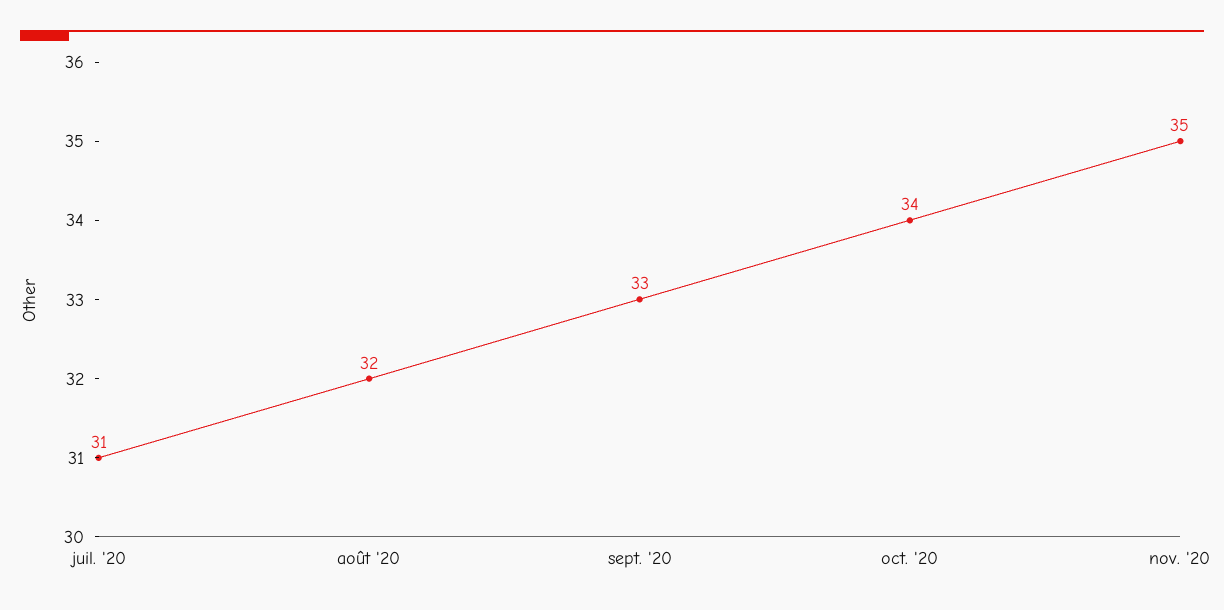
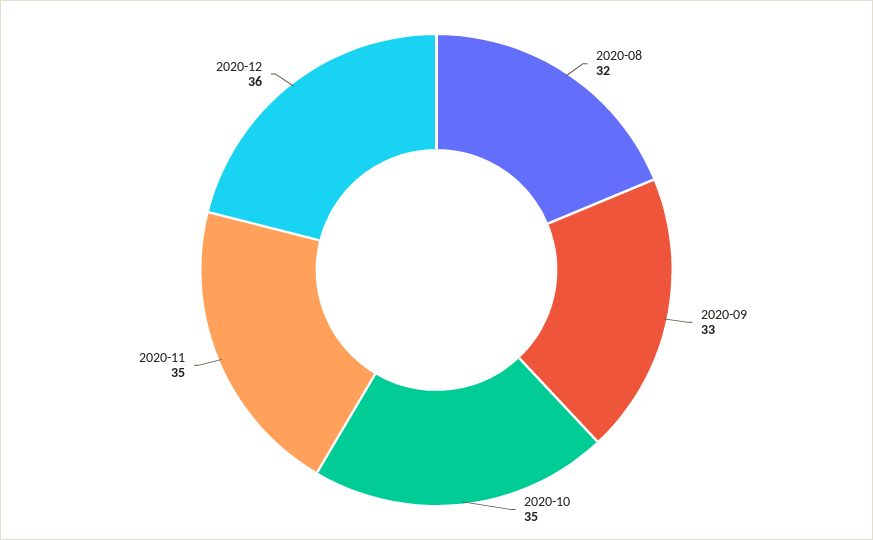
juil. '20: 31 -> none
oct. '20: 34 -> 35
2020-12: none -> 36

